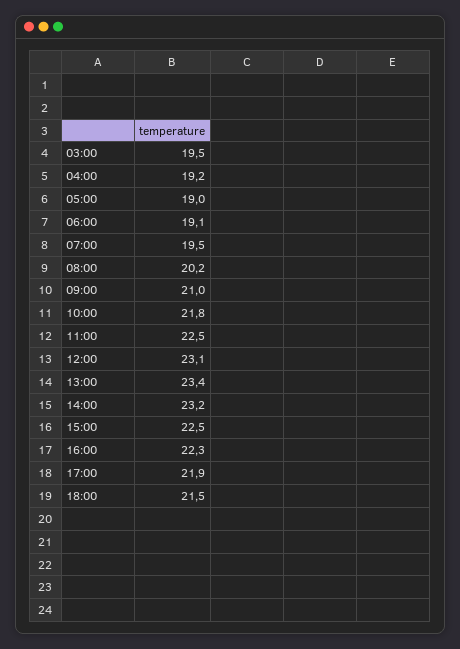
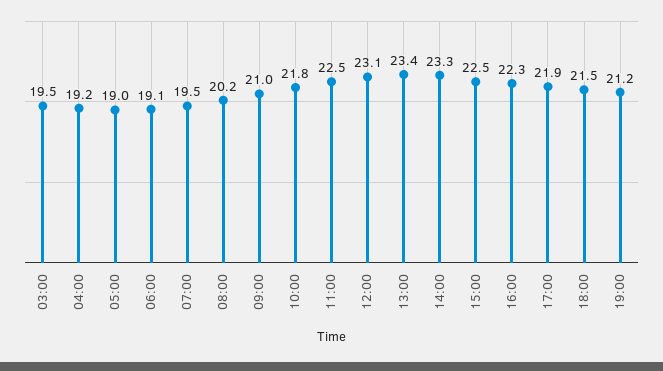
14:00: 23.2 -> 23.3
19:00: none -> 21.2

